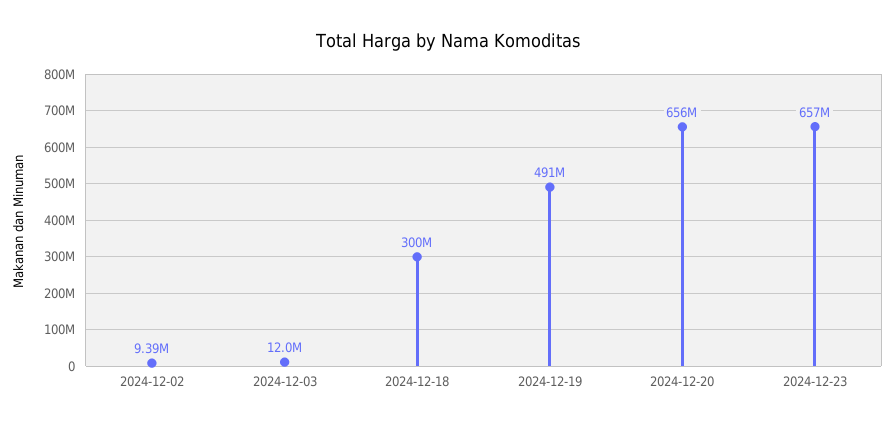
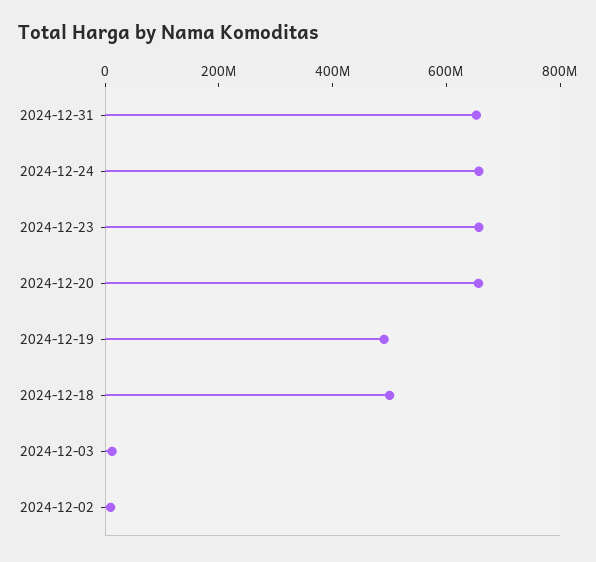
2024-12-18: 300000000 -> 500000000
2024-12-31: none -> 650000000
2024-12-24: none -> 650000000

